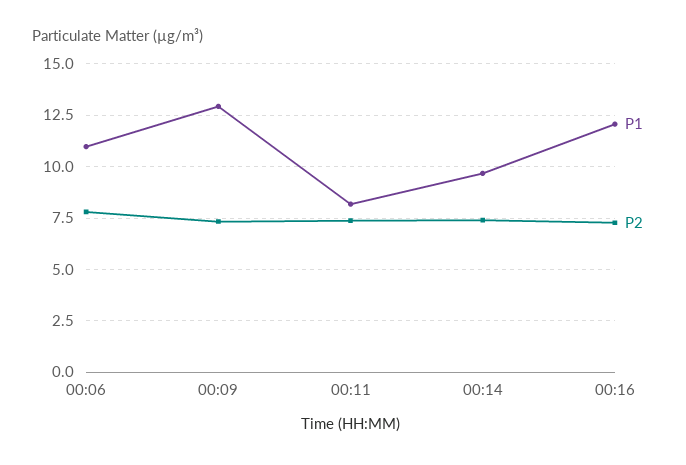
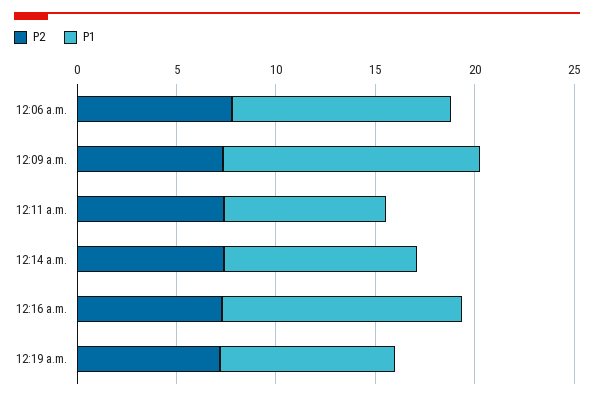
P2, 12:19 a.m.: none -> 7
P1, 12:19 a.m.: none -> 9

